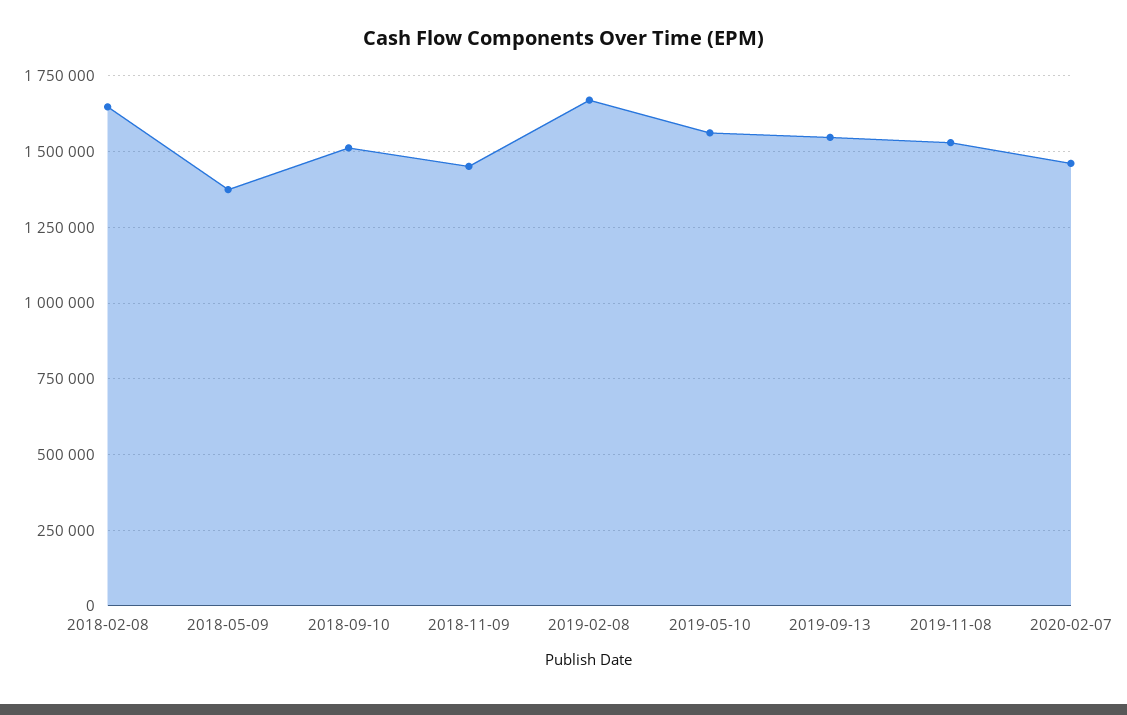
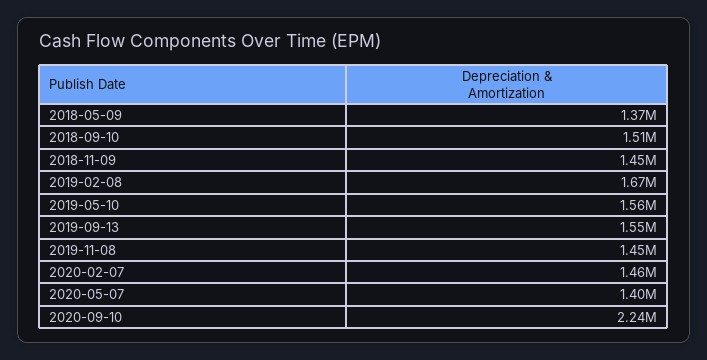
2018-02-08: 1650000 -> none
2019-11-08: 1525000 -> 1450000
2020-05-07: none -> 1400000
2020-09-10: none -> 2240000

